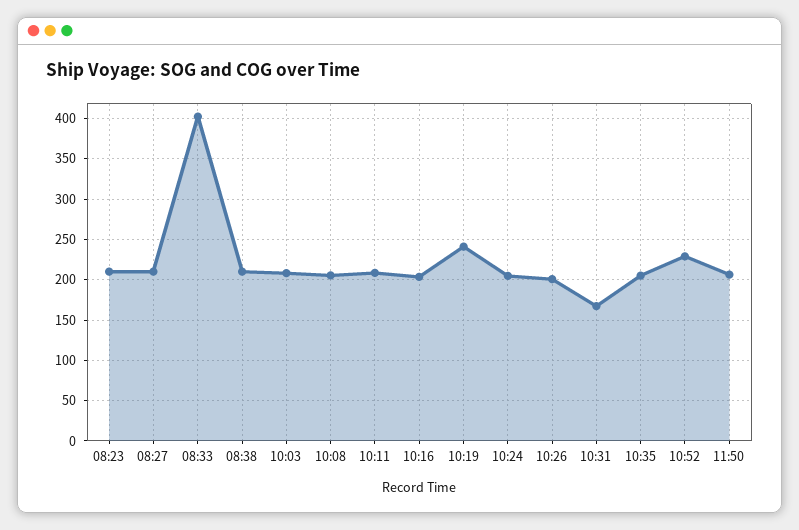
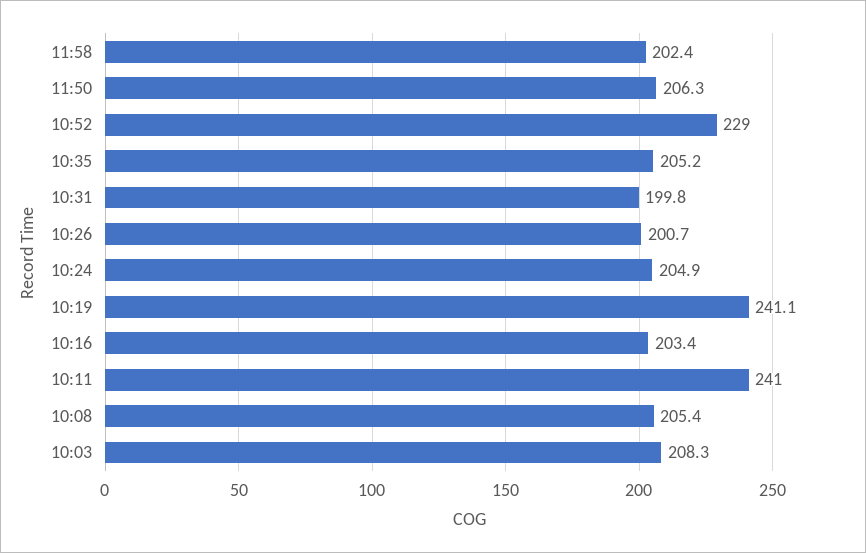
08:23: 210 -> none
08:27: 210 -> none
08:33: 400 -> none
08:38: 210 -> none
10:11: 210 -> 241
10:31: 170 -> 199.8
11:58: none -> 202.4

